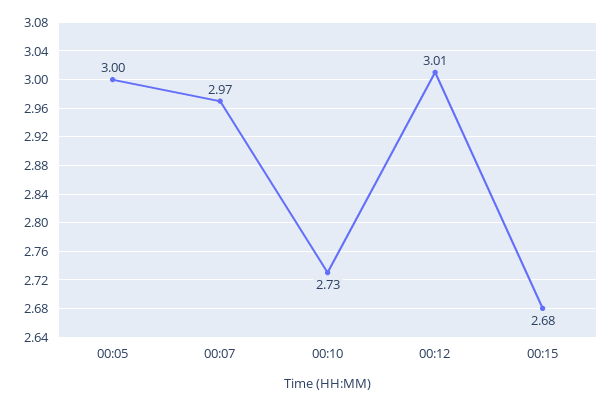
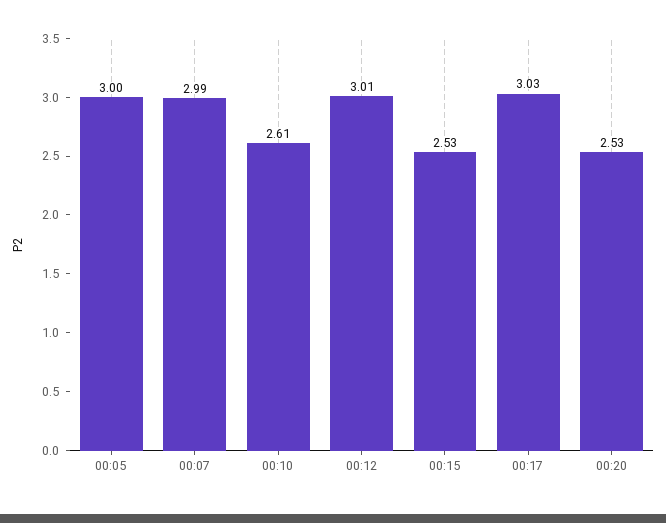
00:07: 2.97 -> 2.99
00:10: 2.73 -> 2.61
00:15: 2.68 -> 2.53
00:17: none -> 3.03
00:20: none -> 2.53

